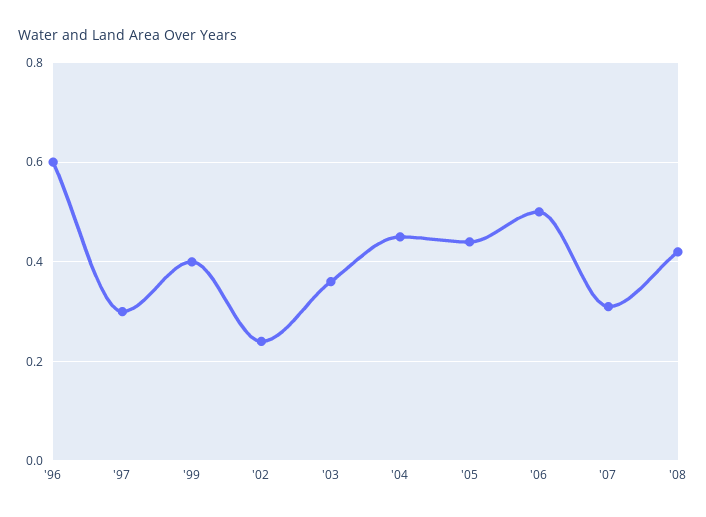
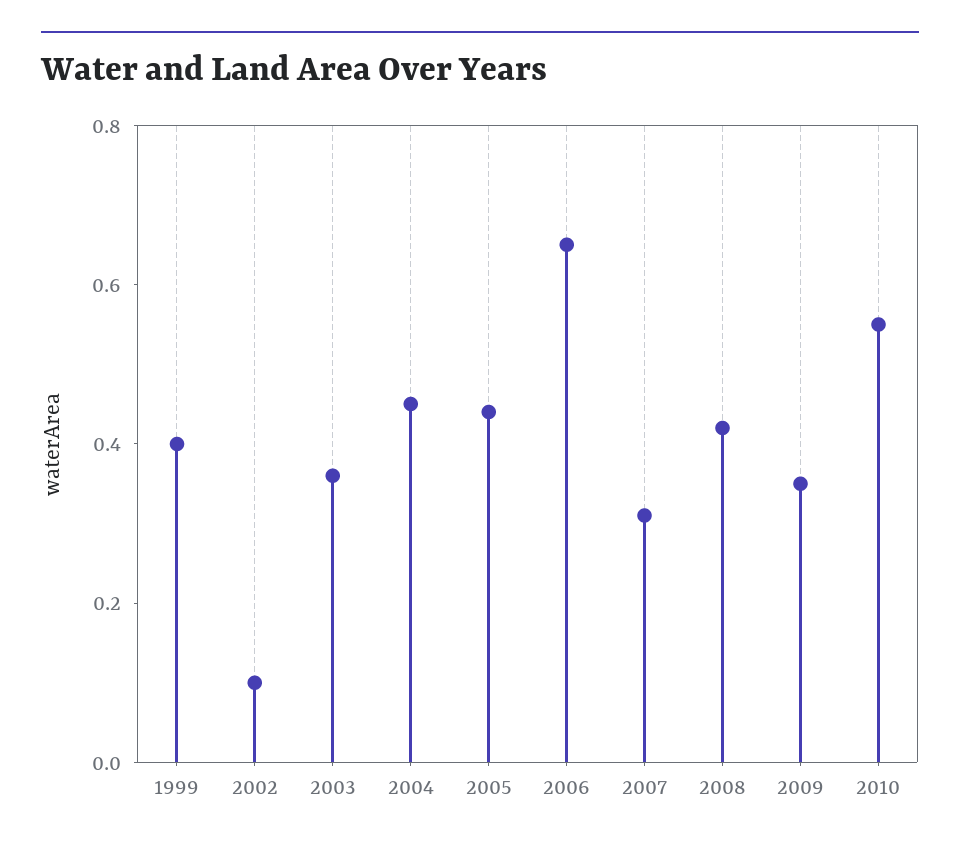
'96: 0.6 -> none
'97: 0.3 -> none
'02: 0.25 -> 0.1
'06: 0.5 -> 0.65
2009: none -> 0.35
2010: none -> 0.55

